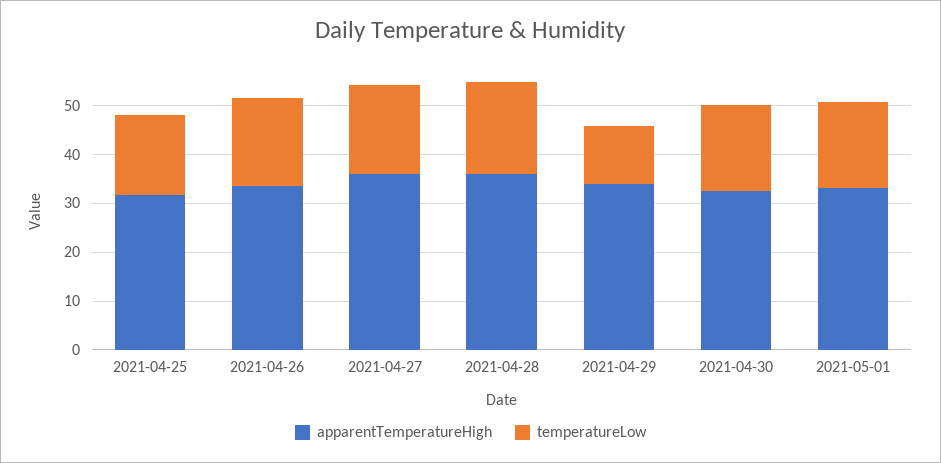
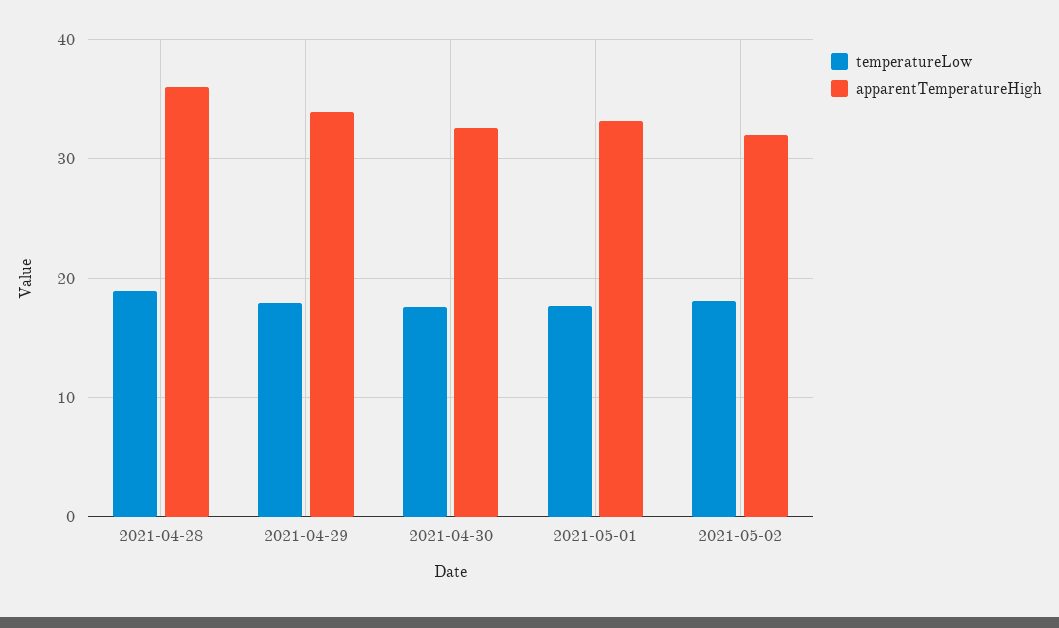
apparentTemperatureHigh, 2021-04-25: 32 -> none
temperatureLow, 2021-04-25: 16 -> none
apparentTemperatureHigh, 2021-04-26: 34 -> none
temperatureLow, 2021-04-26: 18 -> none
apparentTemperatureHigh, 2021-04-27: 36 -> none
temperatureLow, 2021-04-27: 18 -> none
temperatureLow, 2021-04-29: 12 -> 18
temperatureLow, 2021-05-02: none -> 18
apparentTemperatureHigh, 2021-05-02: none -> 32

